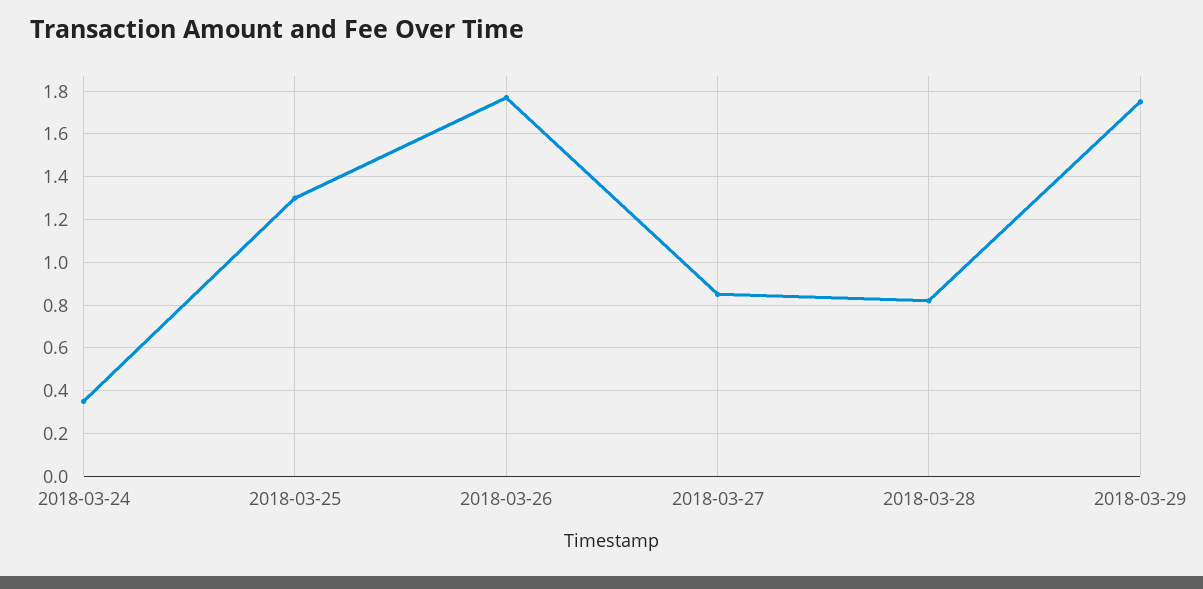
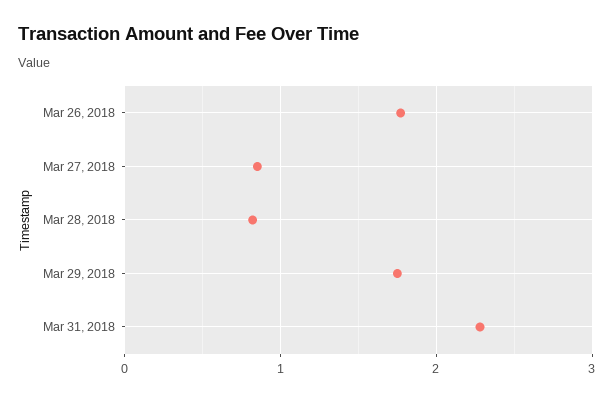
2018-03-24: 0.35 -> none
2018-03-25: 1.3 -> none
Mar 31, 2018: none -> 2.3

